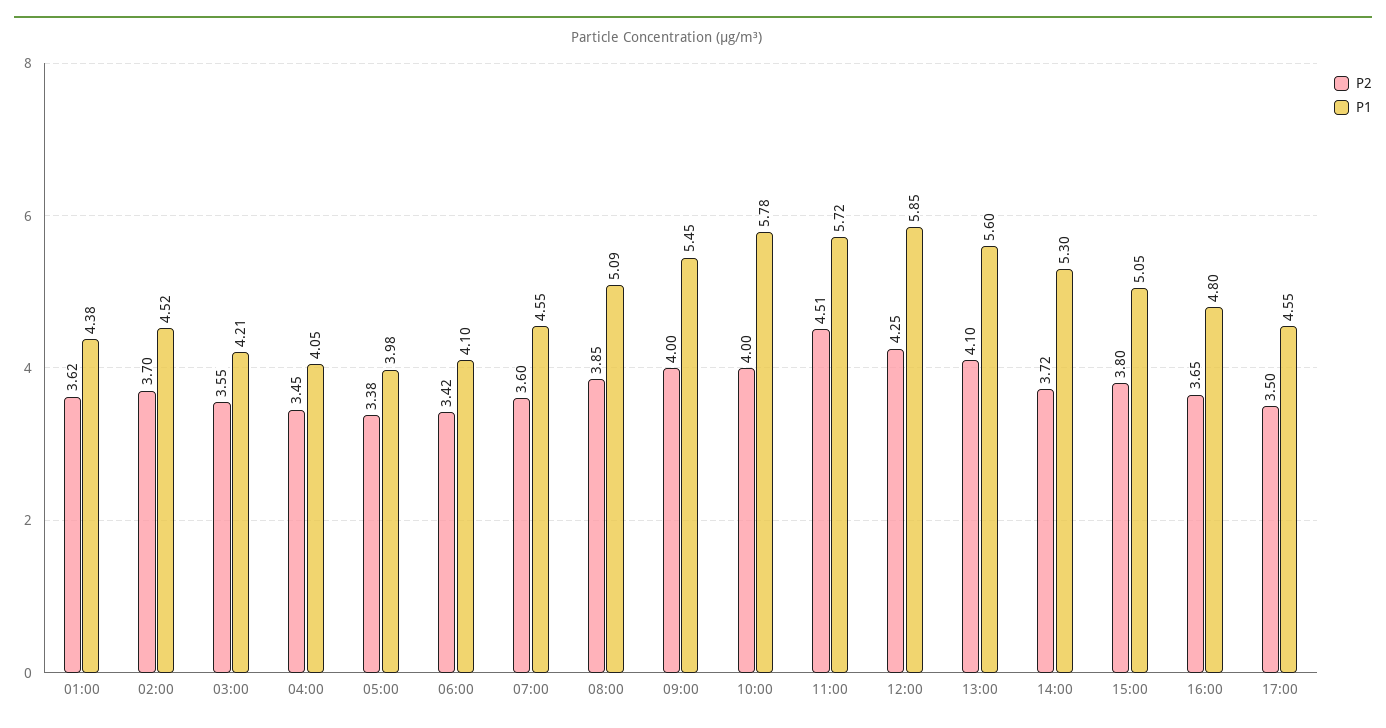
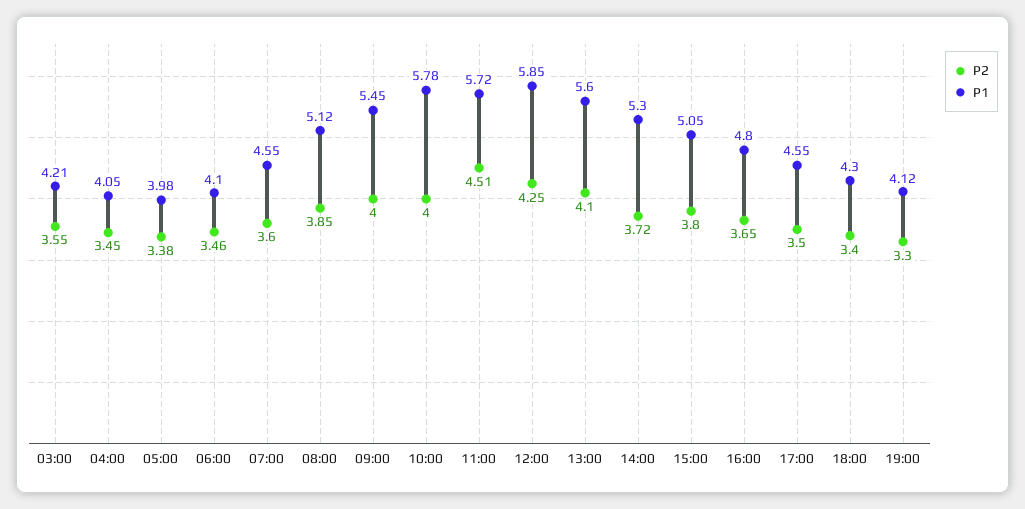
P2, 01:00: 3.62 -> none
P1, 01:00: 4.38 -> none
P2, 02:00: 3.7 -> none
P1, 02:00: 4.52 -> none
P2, 06:00: 3.42 -> 3.46
P1, 08:00: 5.09 -> 5.12
P2, 18:00: none -> 3.4
P1, 18:00: none -> 4.3
P2, 19:00: none -> 3.3
P1, 19:00: none -> 4.12

